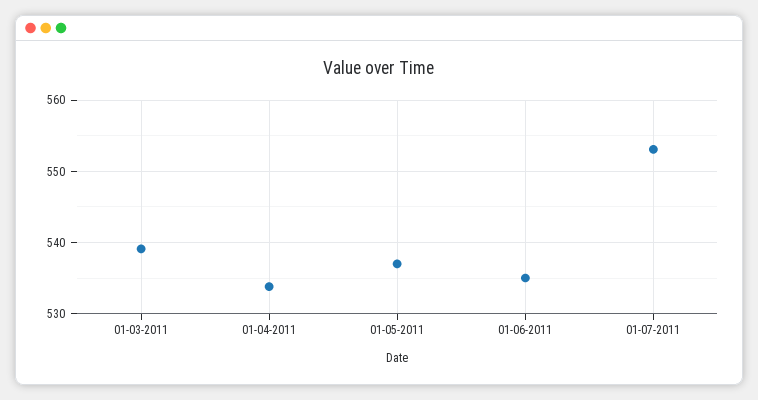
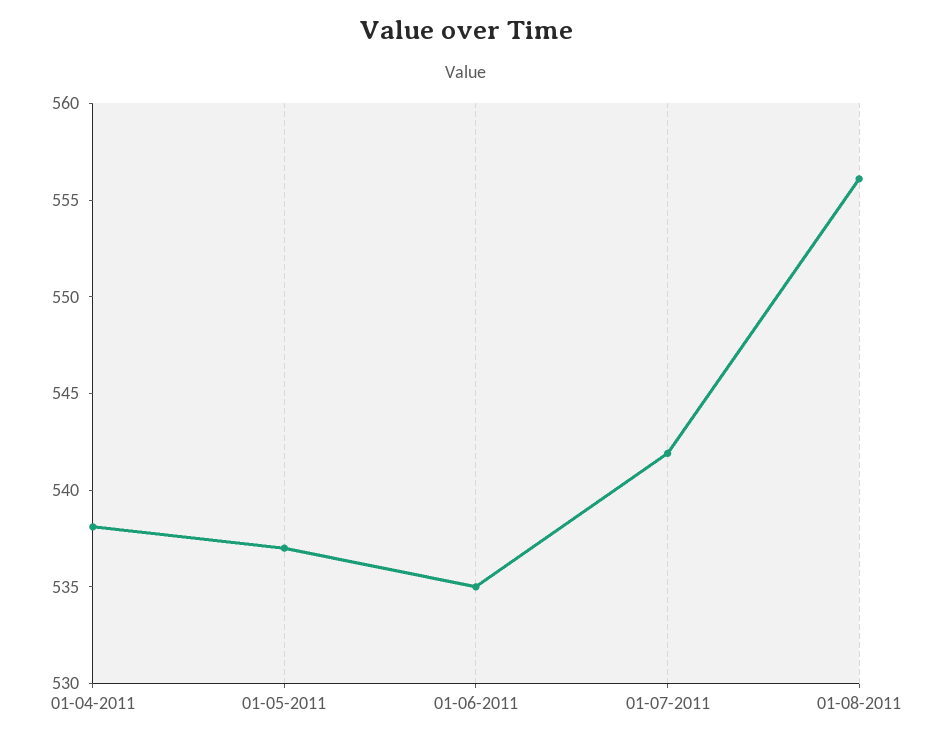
01-03-2011: 539 -> none
01-04-2011: 534 -> 538
01-07-2011: 553 -> 542
01-08-2011: none -> 556

